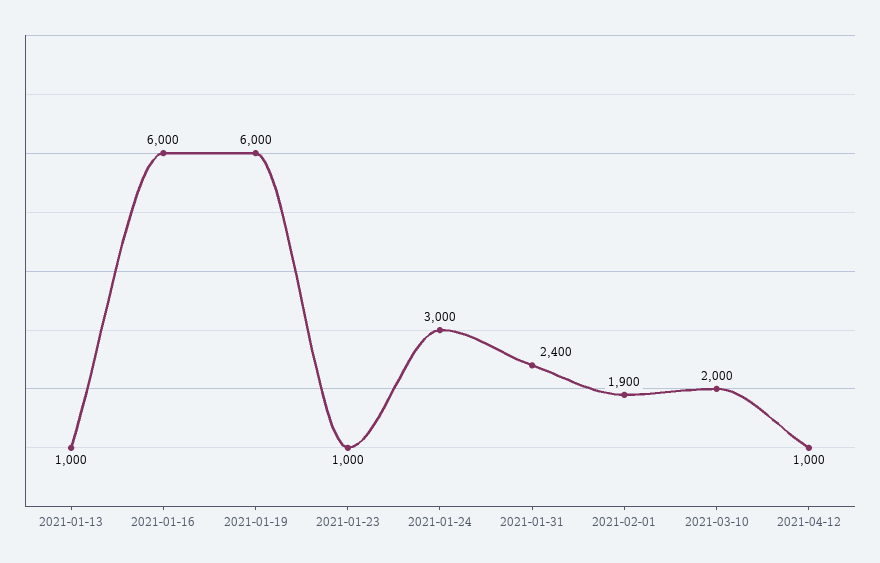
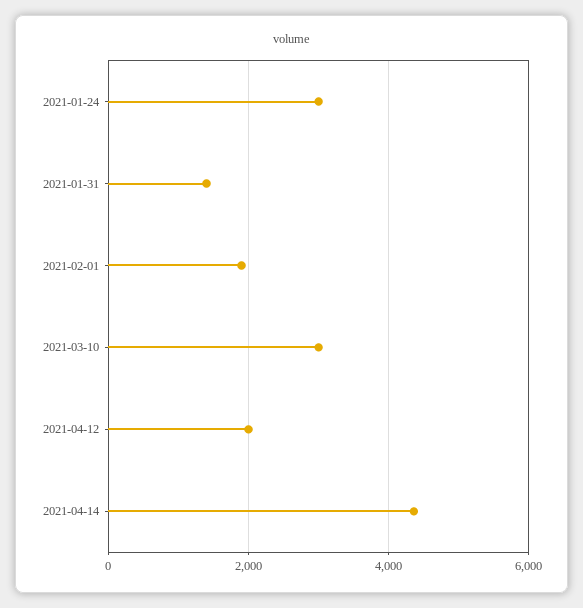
2021-01-13: 1000 -> none
2021-01-16: 6000 -> none
2021-01-19: 6000 -> none
2021-01-23: 1000 -> none
2021-01-31: 2400 -> 1400
2021-03-10: 2000 -> 3000
2021-04-12: 1000 -> 2000
2021-04-14: none -> 4400

